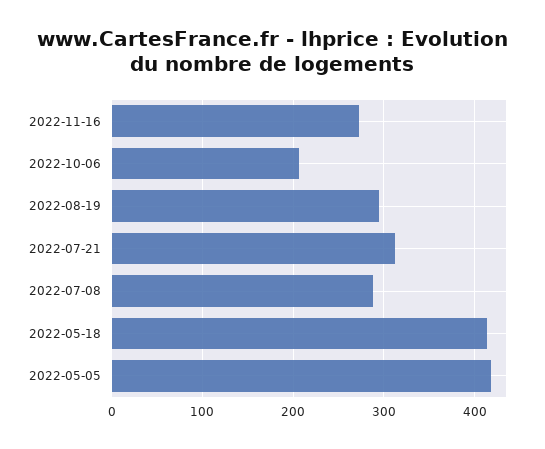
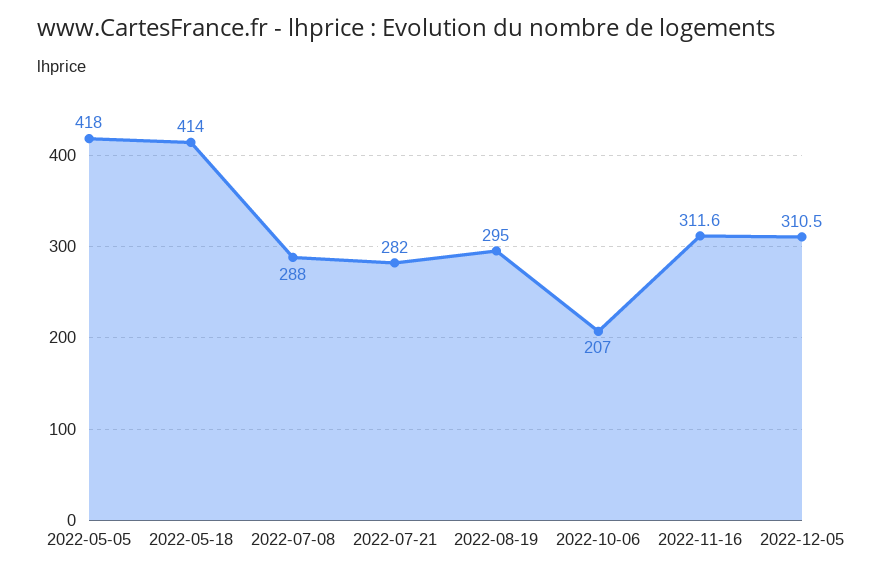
2022-11-16: 270 -> 311.6
2022-07-21: 310 -> 282
2022-12-05: none -> 310.5

